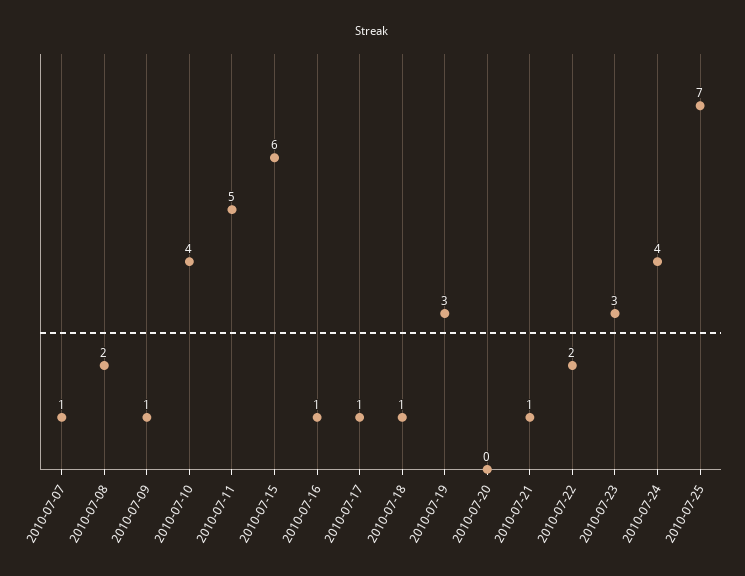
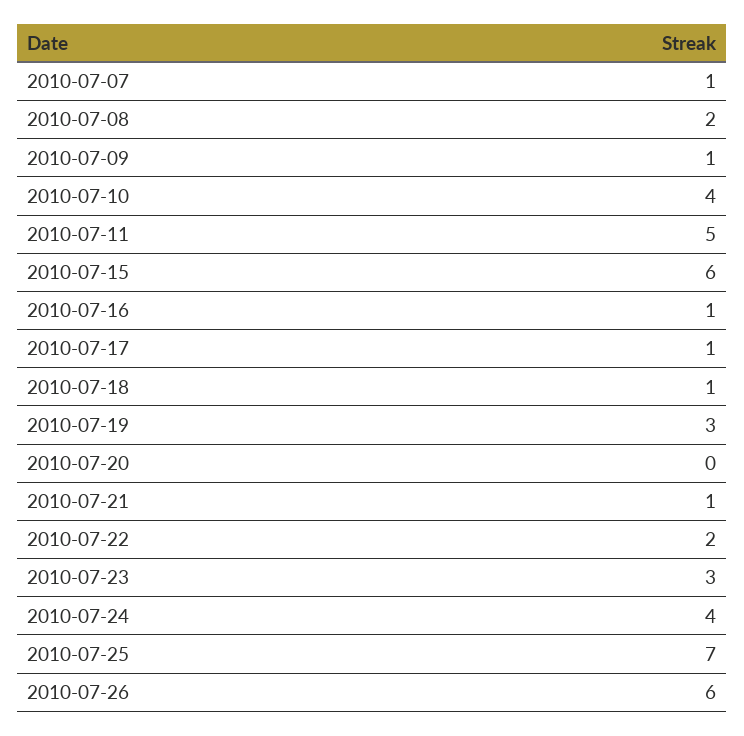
2010-07-26: none -> 6

